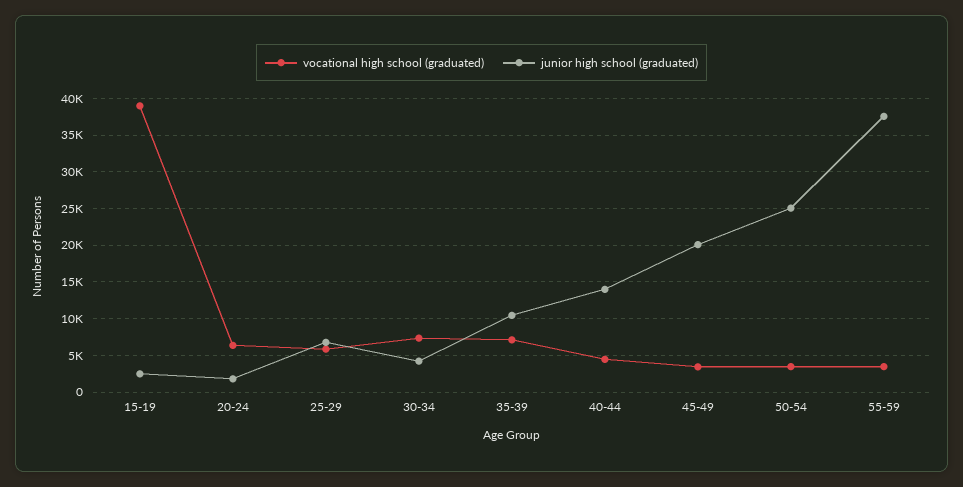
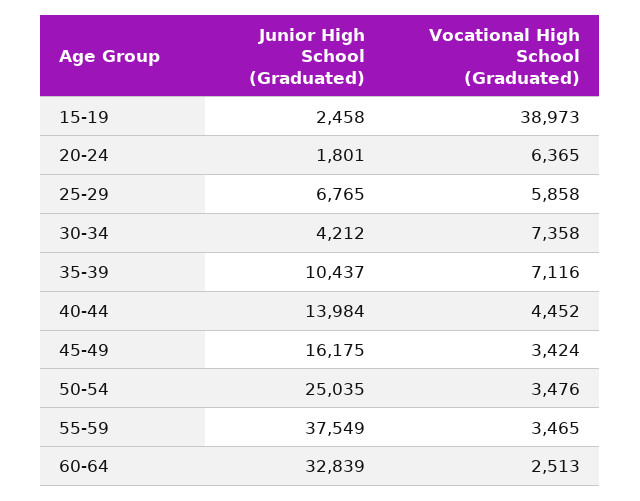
junior high school (graduated), 45-49: 20000 -> 16175
junior high school (graduated), 60-64: none -> 32839
vocational high school (graduated), 60-64: none -> 2513

